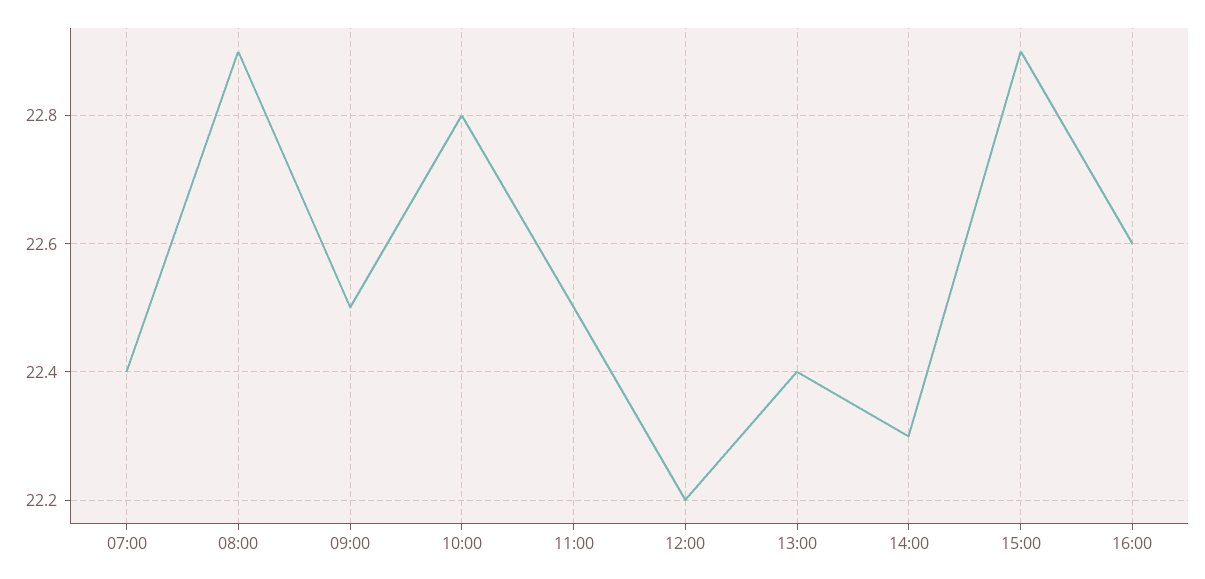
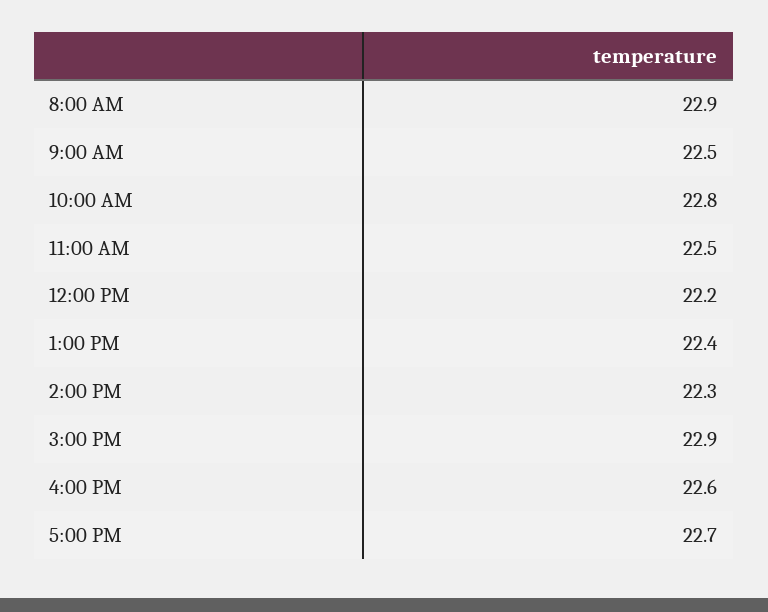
07:00: 22.4 -> none
5:00 PM: none -> 22.7

